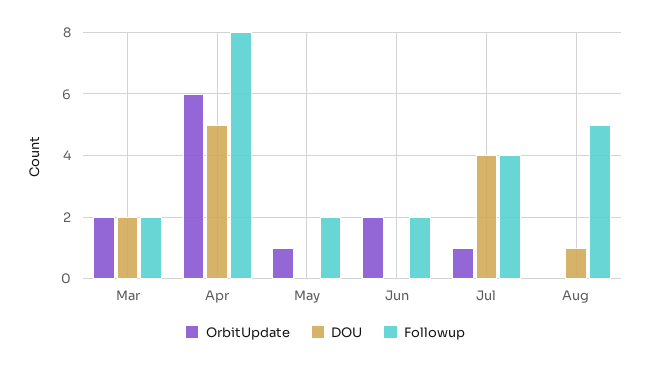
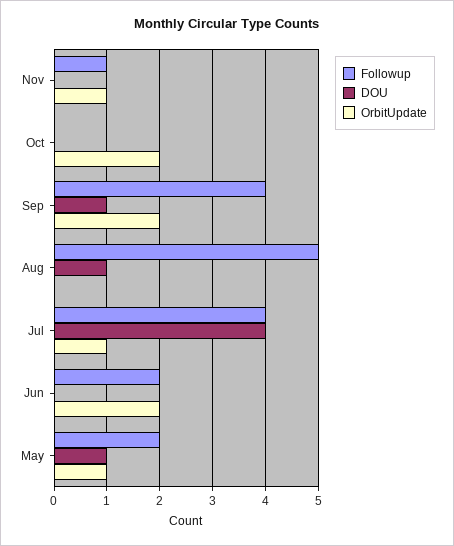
OrbitUpdate, Mar: 2 -> none
DOU, Mar: 2 -> none
Followup, Mar: 2 -> none
OrbitUpdate, Apr: 6 -> none
DOU, Apr: 5 -> none
Followup, Apr: 8 -> none
DOU, May: 0 -> 1
Followup, Nov: none -> 1
DOU, Nov: none -> 0
OrbitUpdate, Nov: none -> 1
Followup, Oct: none -> 0
DOU, Oct: none -> 0
OrbitUpdate, Oct: none -> 2
Followup, Sep: none -> 4
DOU, Sep: none -> 1
OrbitUpdate, Sep: none -> 2

